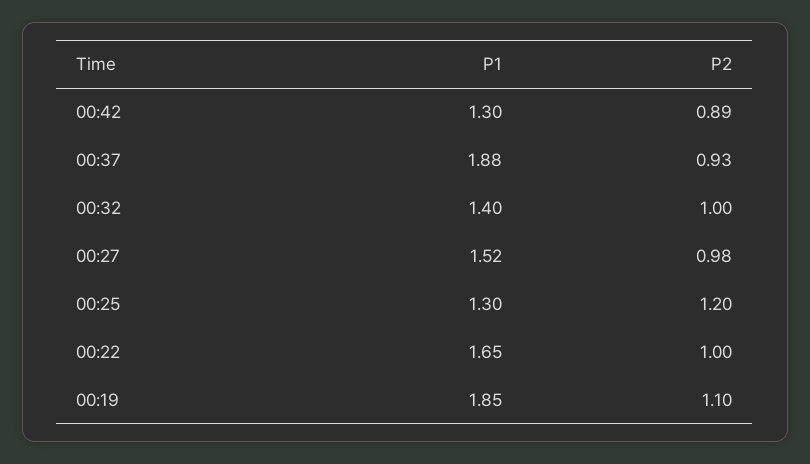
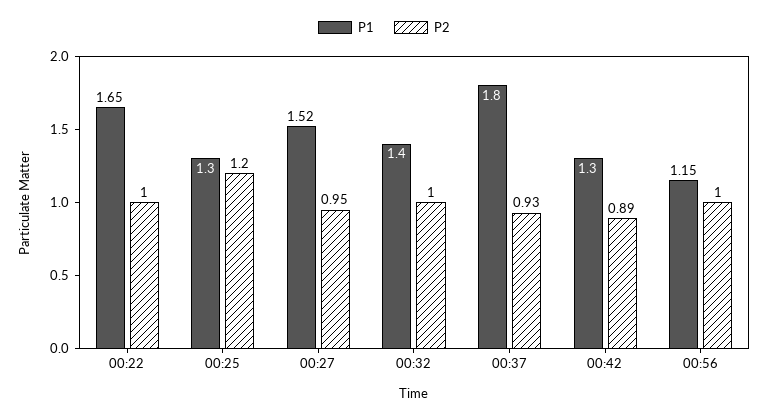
P1, 00:37: 1.88 -> 1.8
P2, 00:27: 0.98 -> 0.95
P1, 00:19: 1.85 -> none
P2, 00:19: 1.1 -> none
P1, 00:56: none -> 1.15
P2, 00:56: none -> 1

